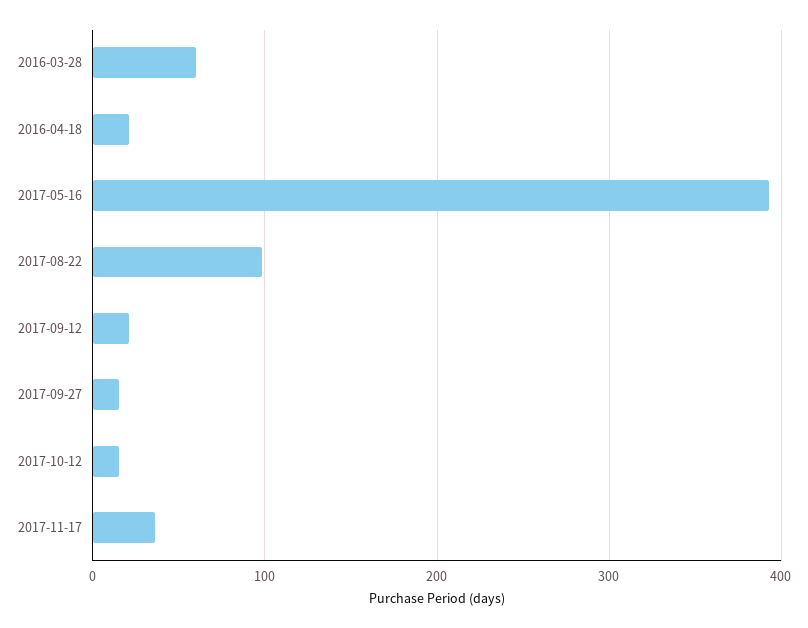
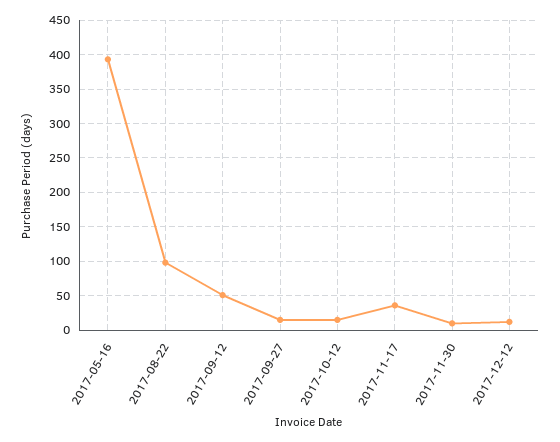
2016-03-28: 60 -> none
2016-04-18: 20 -> none
2017-09-12: 20 -> 50
2017-11-30: none -> 10
2017-12-12: none -> 10

